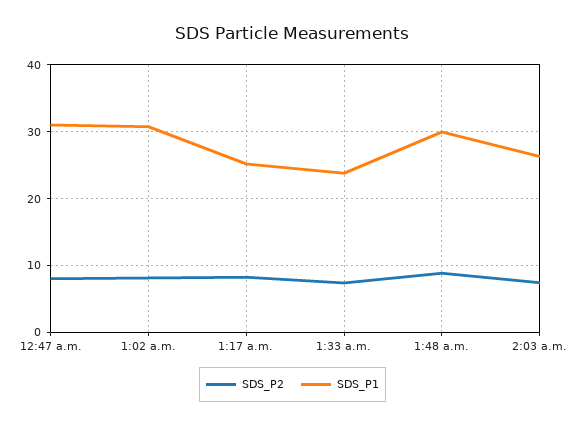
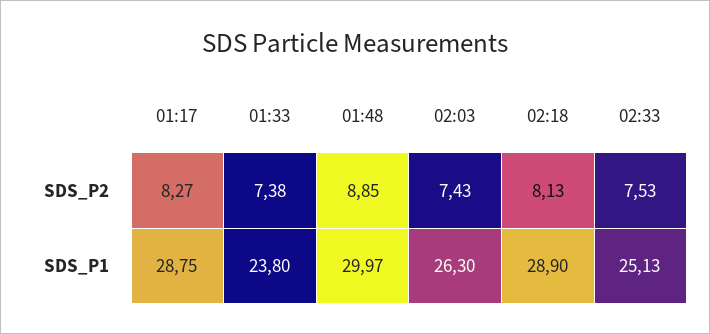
SDS_P2, 12:47 a.m.: 8 -> none
SDS_P1, 12:47 a.m.: 31 -> none
SDS_P2, 1:02 a.m.: 8 -> none
SDS_P1, 1:02 a.m.: 31 -> none
SDS_P1, 1:17 a.m.: 25 -> 28.75
SDS_P2, 02:18: none -> 8.13
SDS_P2, 02:33: none -> 7.53
SDS_P1, 02:18: none -> 28.9
SDS_P1, 02:33: none -> 25.13

